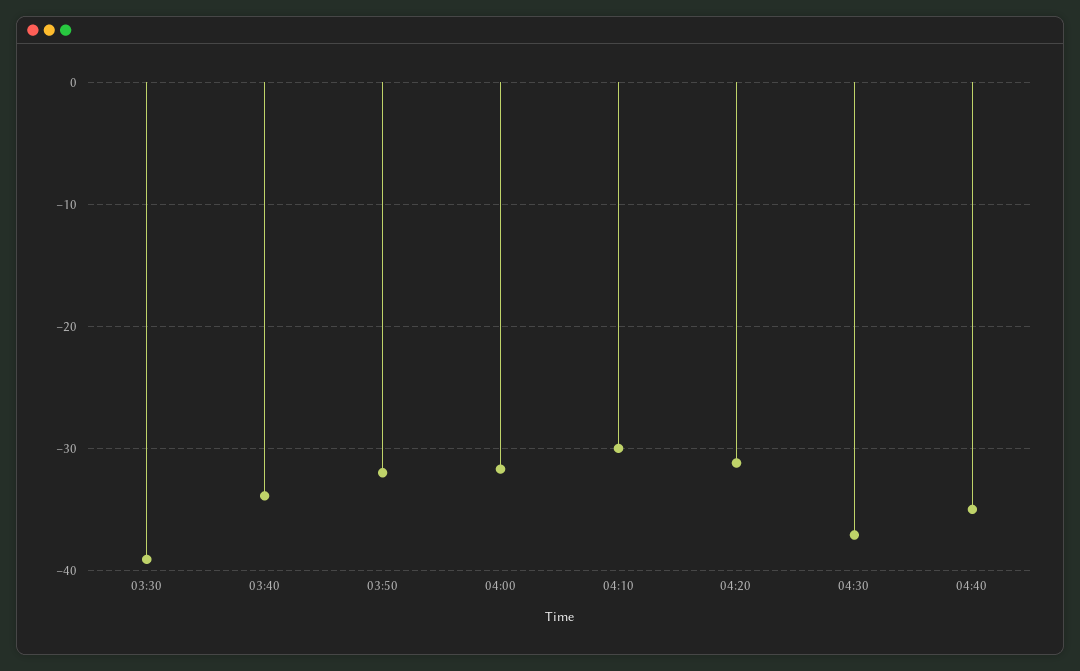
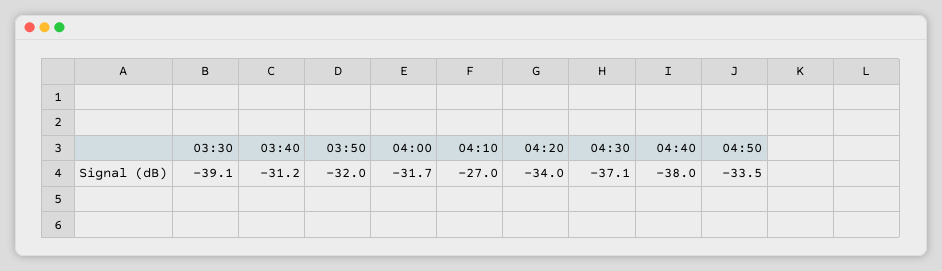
03:40: -34 -> -31.2
04:10: -30 -> -27
04:20: -31 -> -34
04:40: -35 -> -38
04:50: none -> -33.5

